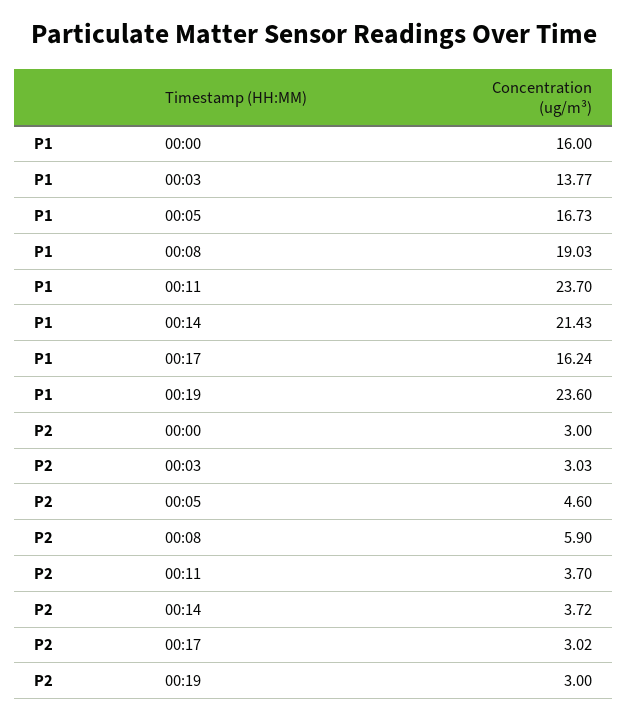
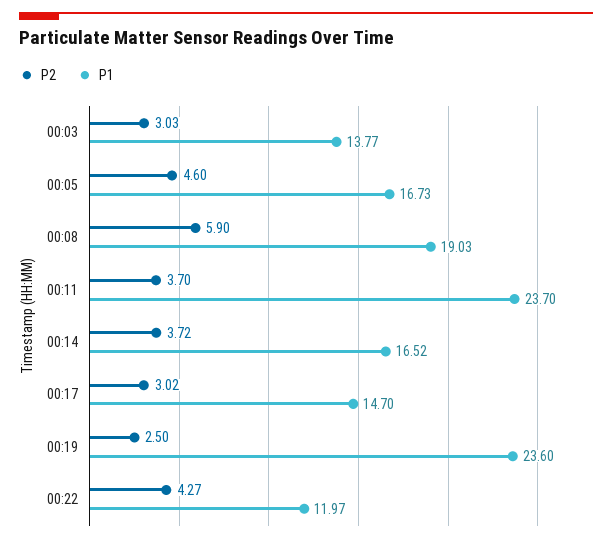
P1, 00:00: 16 -> none
P1, 00:14: 21.43 -> 16.52
P1, 00:17: 16.24 -> 14.7
P2, 00:00: 3 -> none
P2, 00:19: 3 -> 2.5
P2, 00:22: none -> 4.27
P1, 00:22: none -> 11.97

